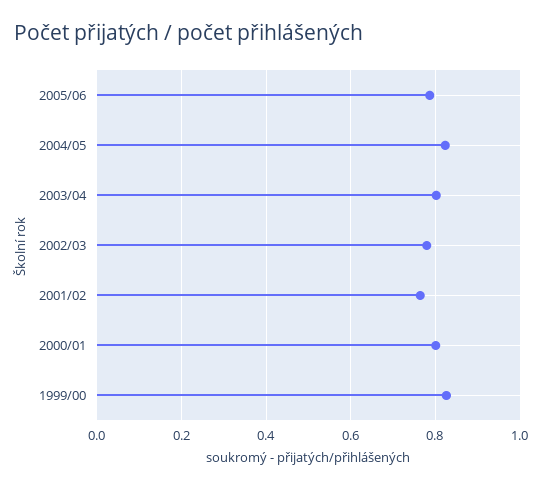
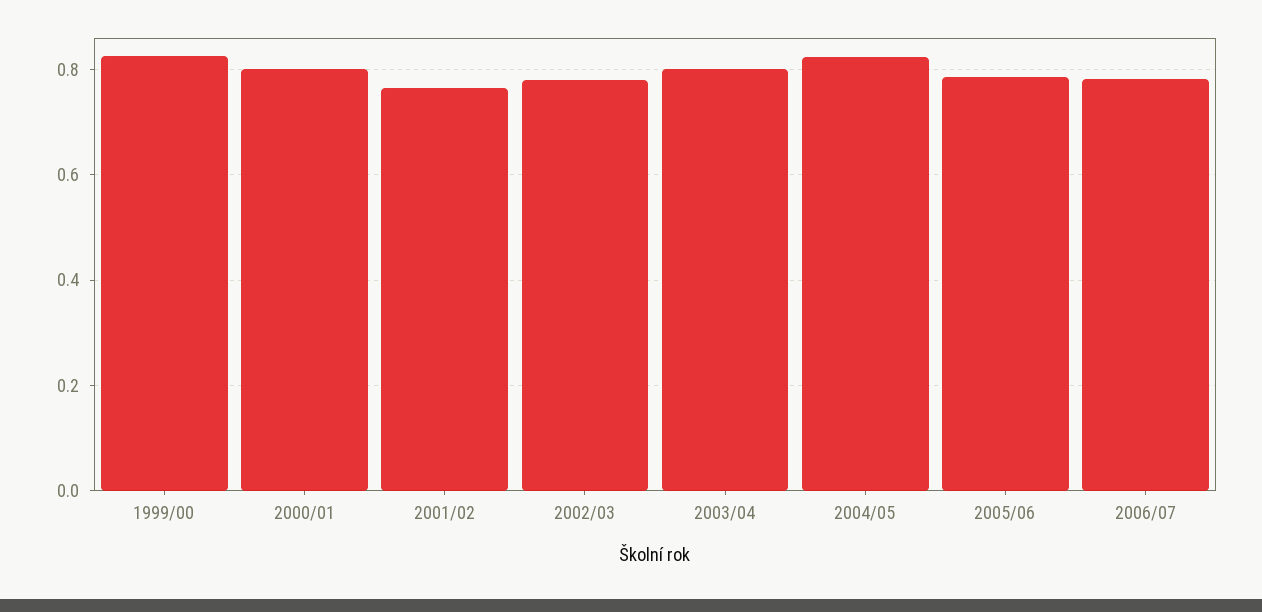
2006/07: none -> 0.78

